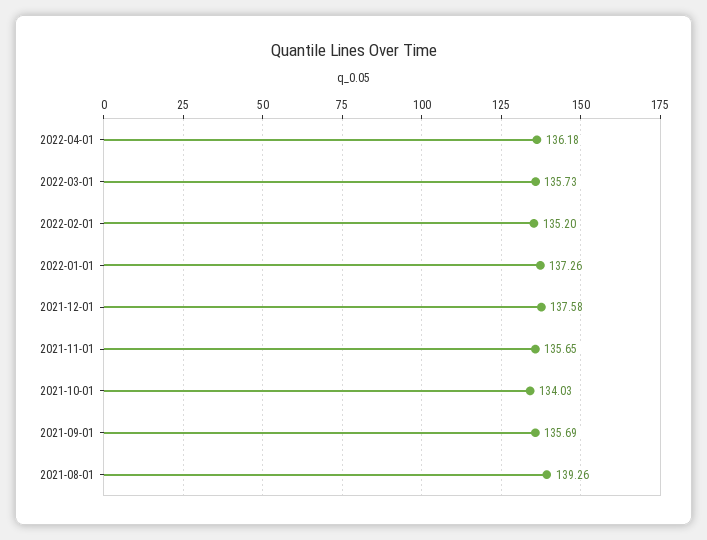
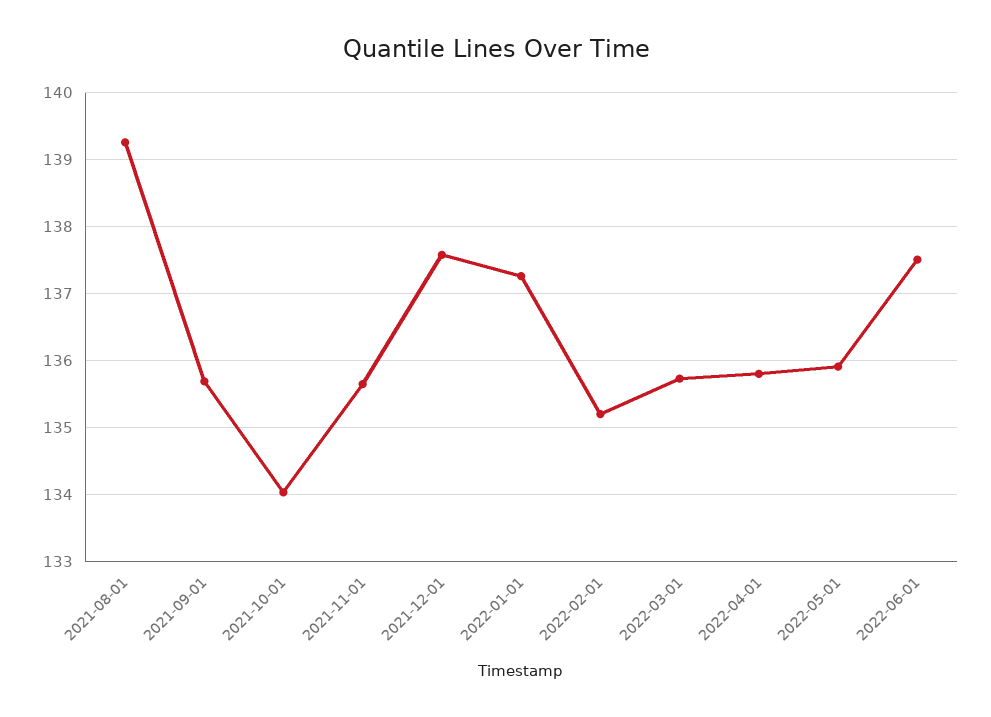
2022-04-01: 136.18 -> 135.8
2022-05-01: none -> 135.9
2022-06-01: none -> 137.5

